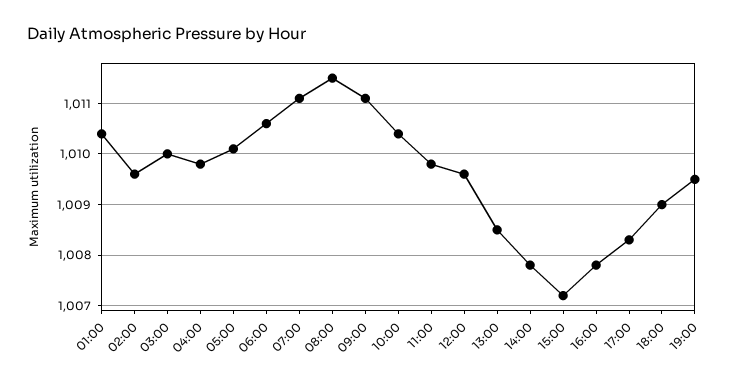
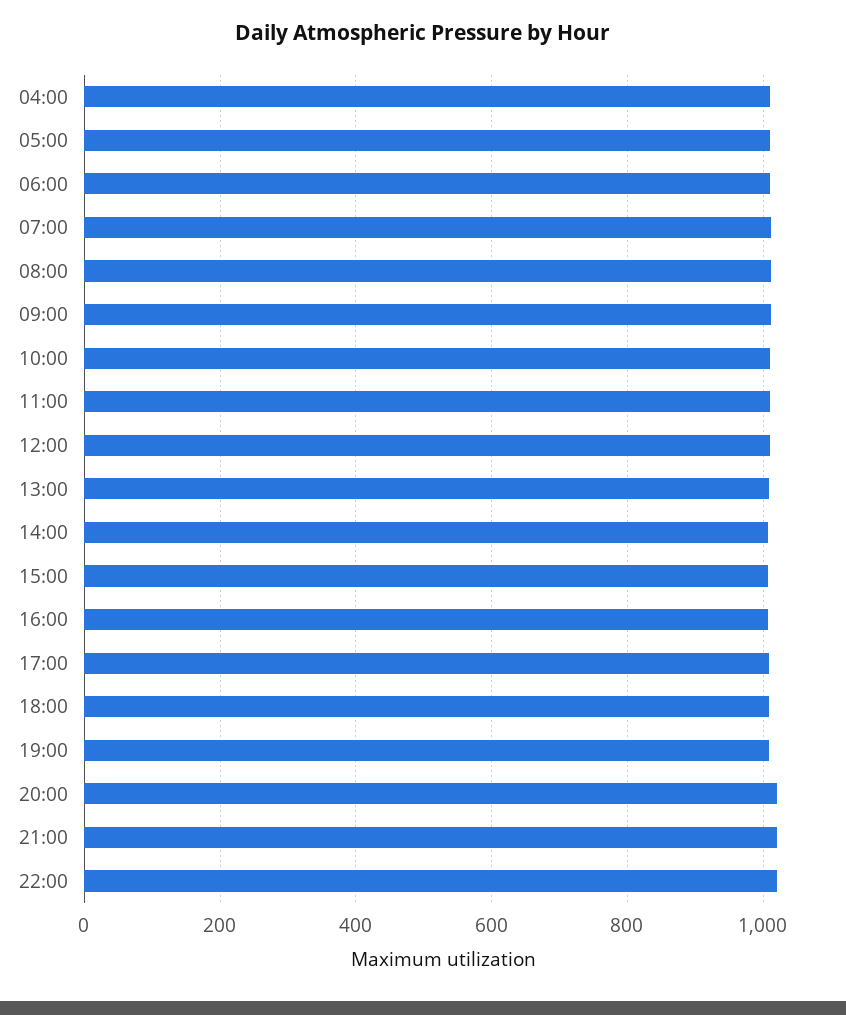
01:00: 1010.5 -> none
02:00: 1009.5 -> none
03:00: 1010 -> none
20:00: none -> 1020
21:00: none -> 1020
22:00: none -> 1020

